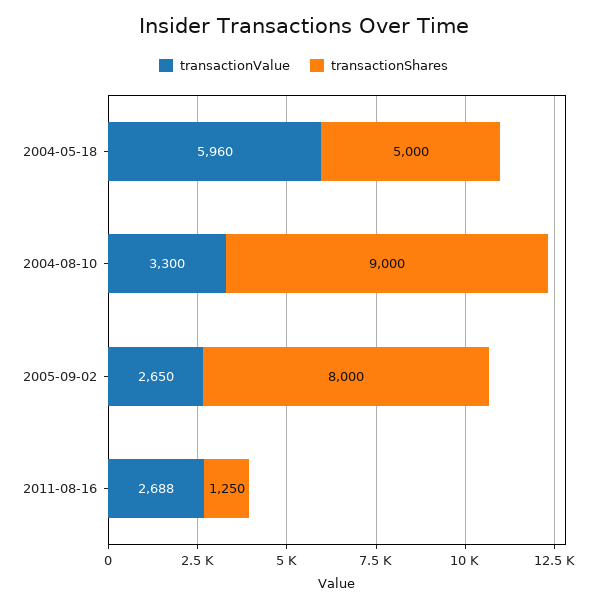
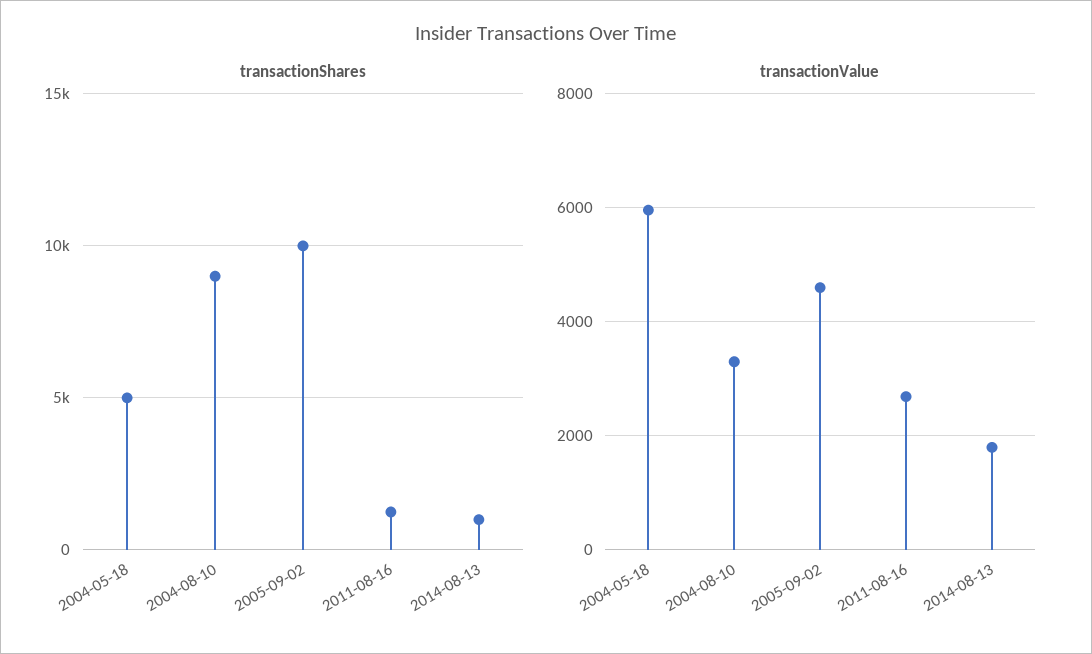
transactionValue, 2005-09-02: 2650 -> 4600
transactionShares, 2005-09-02: 8000 -> 10000
transactionShares, 2014-08-13: none -> 1000
transactionValue, 2014-08-13: none -> 1800

